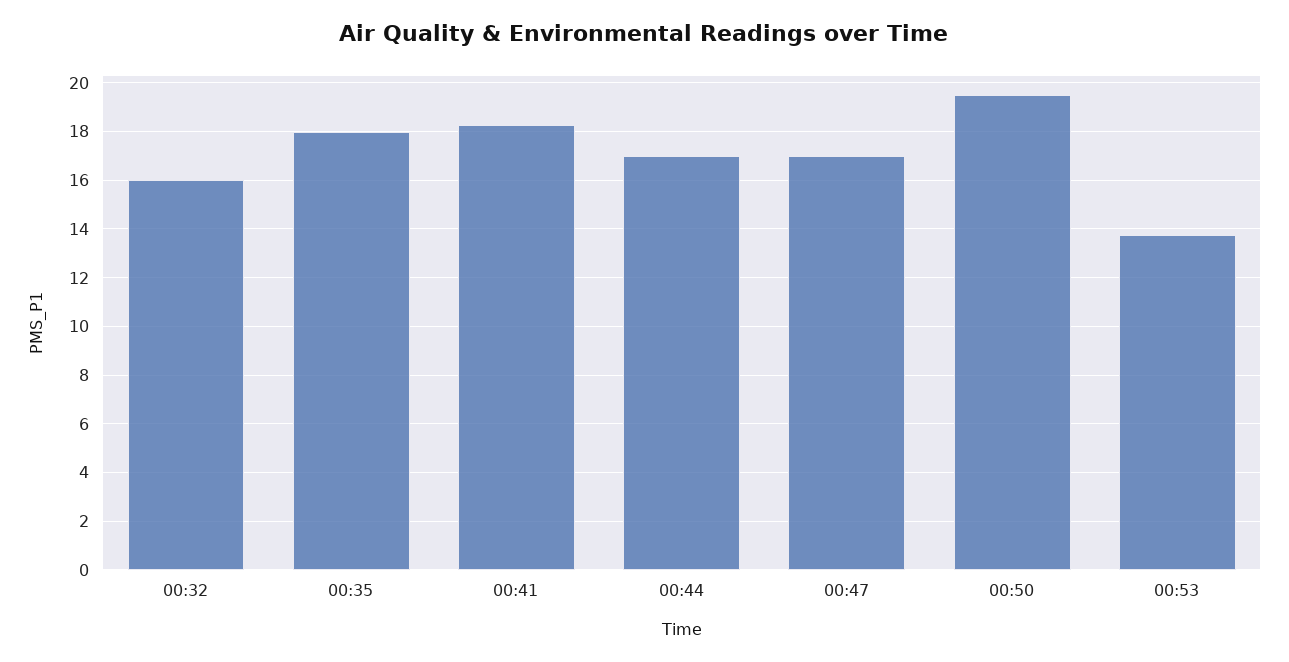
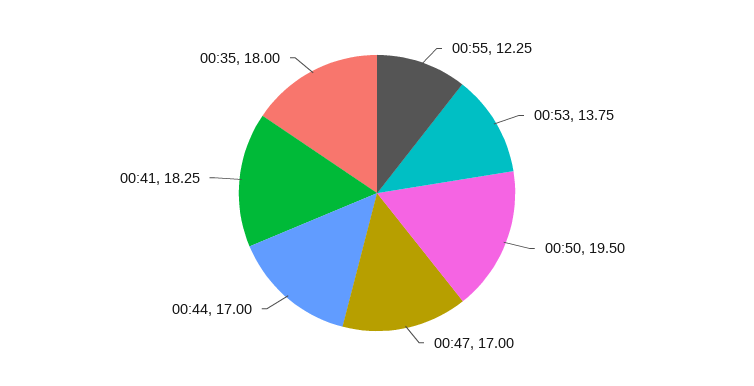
00:32: 16 -> none
00:55: none -> 12.25

